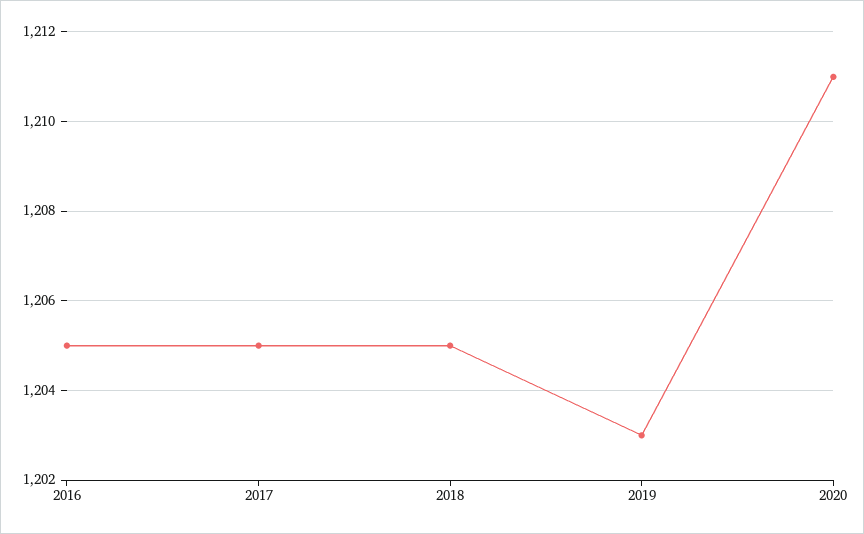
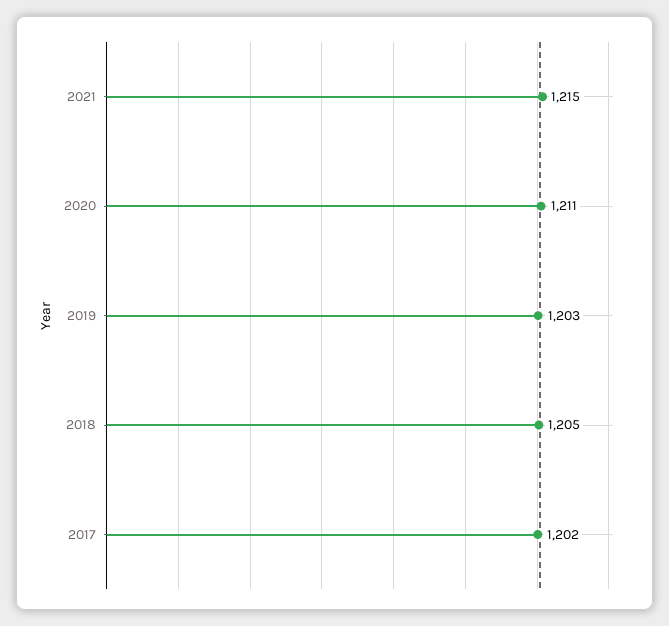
2016: 1205 -> none
2017: 1205 -> 1202
2021: none -> 1215

